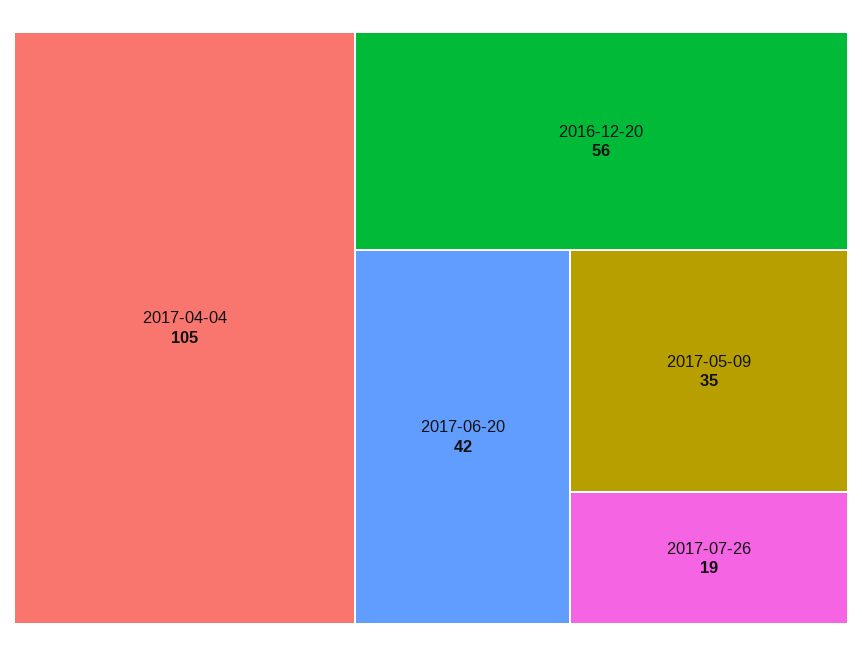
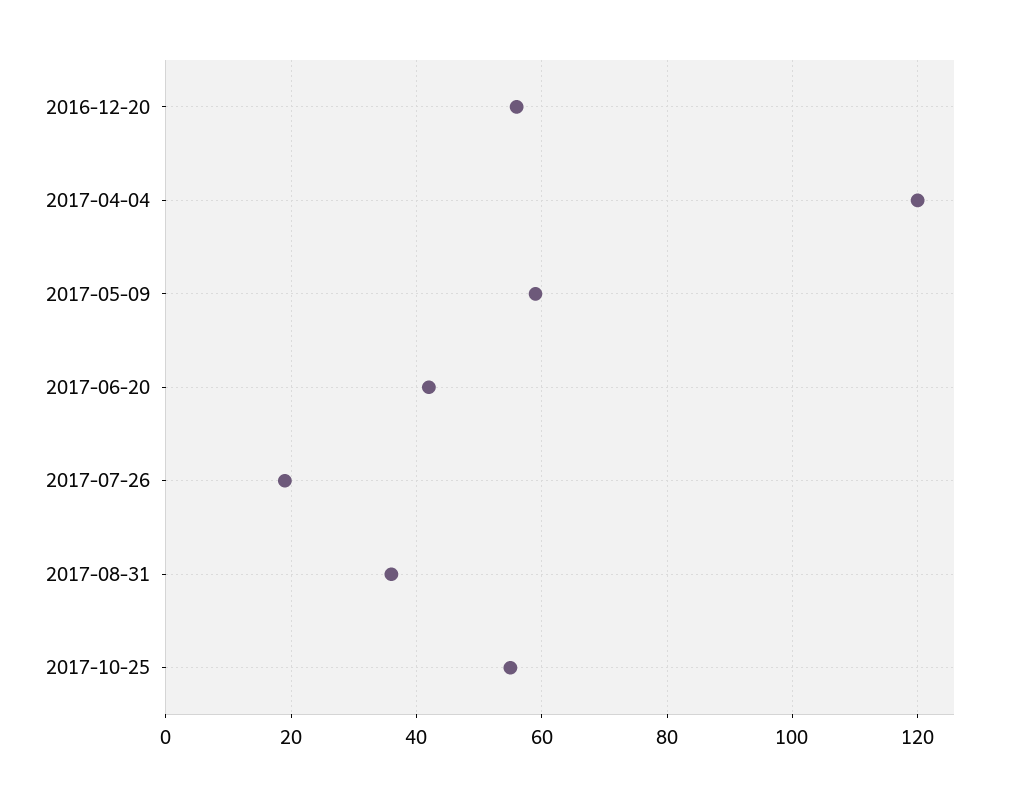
2017-04-04: 105 -> 120
2017-05-09: 35 -> 60
2017-08-31: none -> 35
2017-10-25: none -> 55

